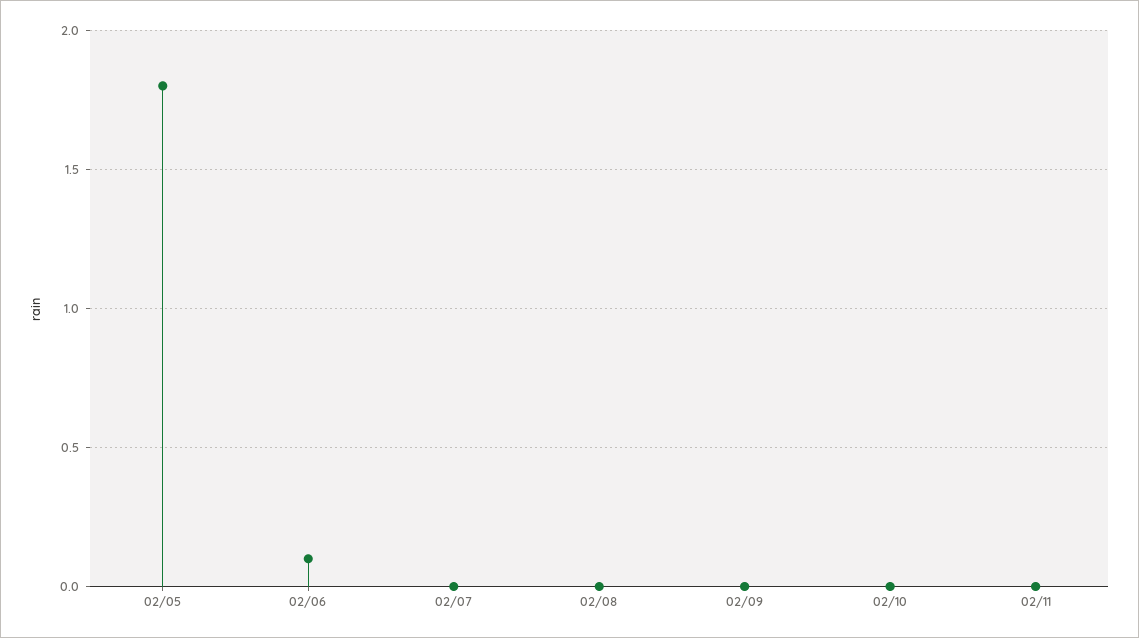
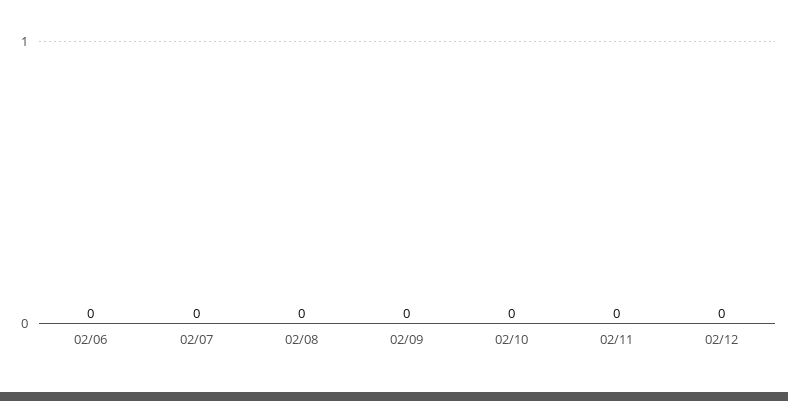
02/05: 1.8 -> none
02/06: 0.1 -> 0
02/12: none -> 0

